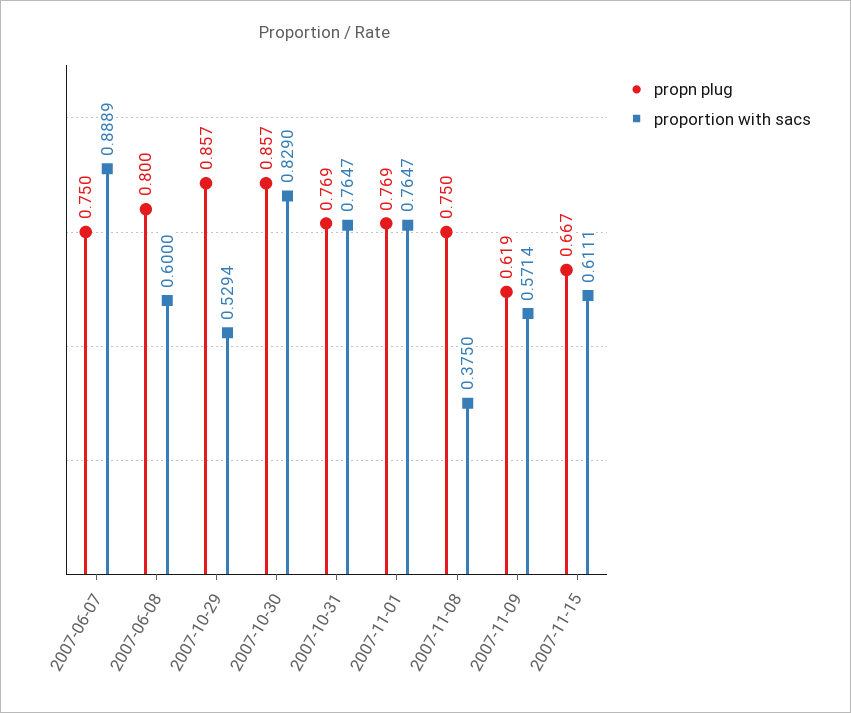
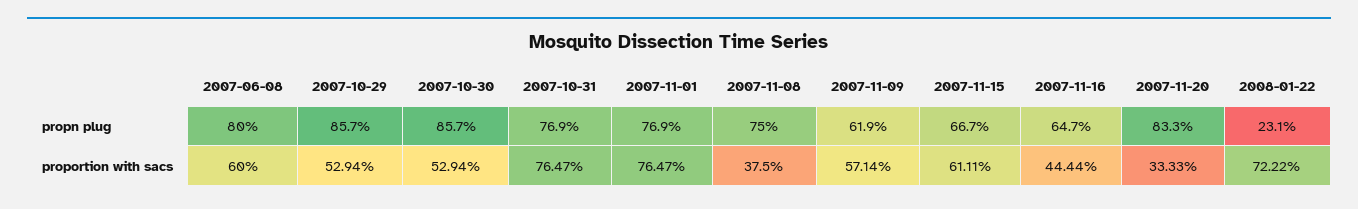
propn plug, 2007-06-07: 0.75 -> none
proportion with sacs, 2007-06-07: 0.8889 -> none
proportion with sacs, 2007-10-30: 0.829 -> 0.5294
propn plug, 2007-11-16: none -> 0.647
propn plug, 2007-11-20: none -> 0.833
propn plug, 2008-01-22: none -> 0.231
proportion with sacs, 2007-11-16: none -> 0.4444
proportion with sacs, 2007-11-20: none -> 0.3333
proportion with sacs, 2008-01-22: none -> 0.7222

